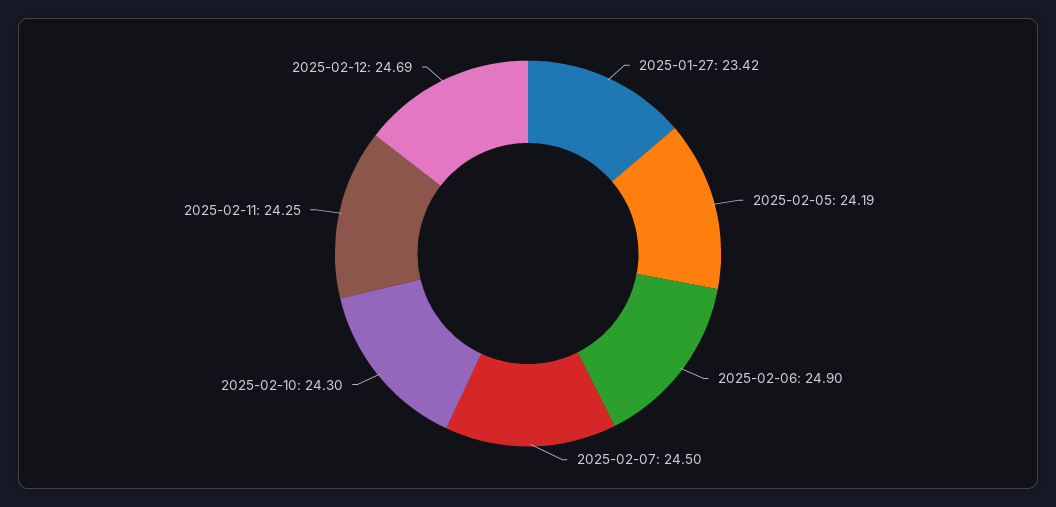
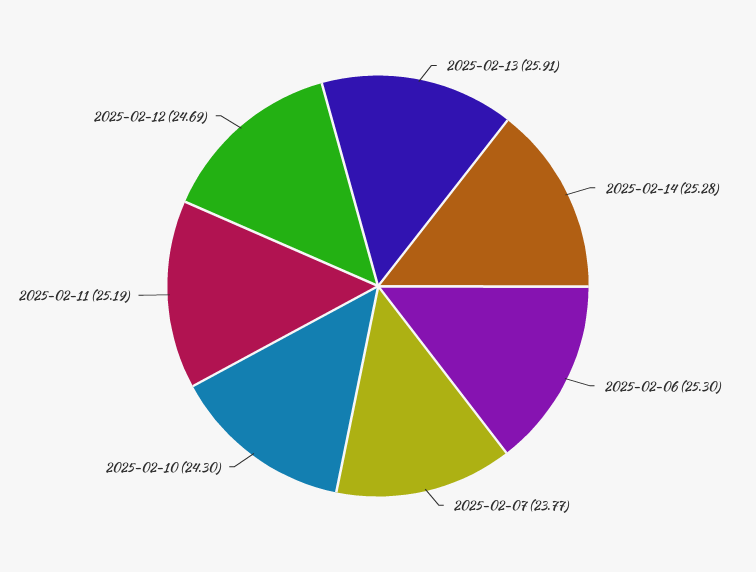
2025-01-27: 23.42 -> none
2025-02-05: 24.19 -> none
2025-02-06: 24.9 -> 25.3
2025-02-07: 24.5 -> 23.77
2025-02-11: 24.25 -> 25.19
2025-02-13: none -> 25.91
2025-02-14: none -> 25.28

